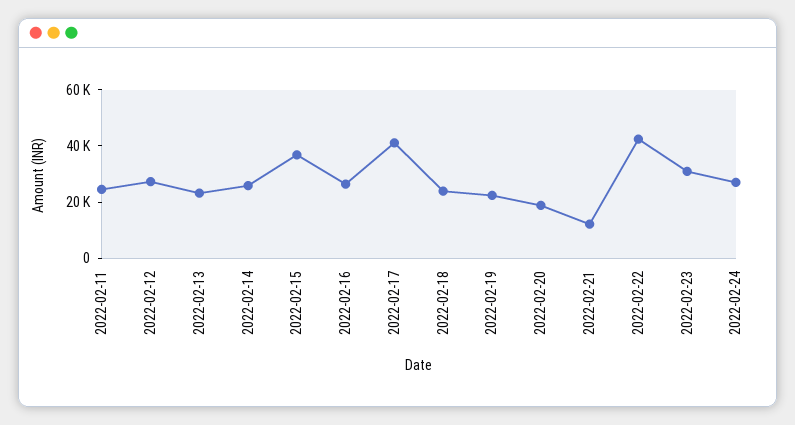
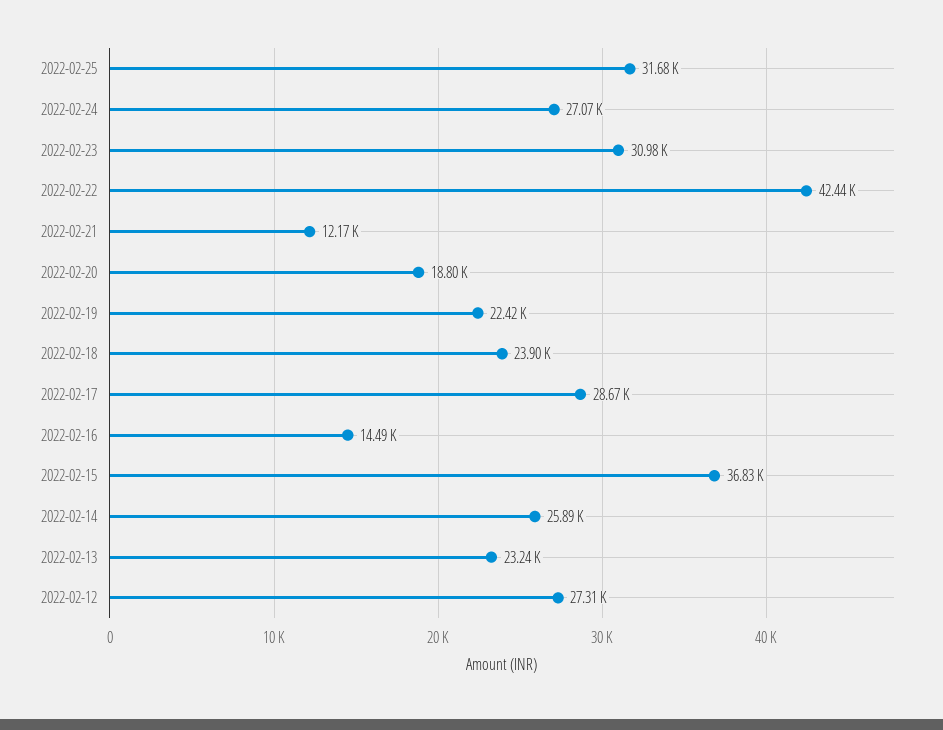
2022-02-11: 25000 -> none
2022-02-16: 25000 -> 14490
2022-02-17: 40000 -> 28670
2022-02-25: none -> 31680

